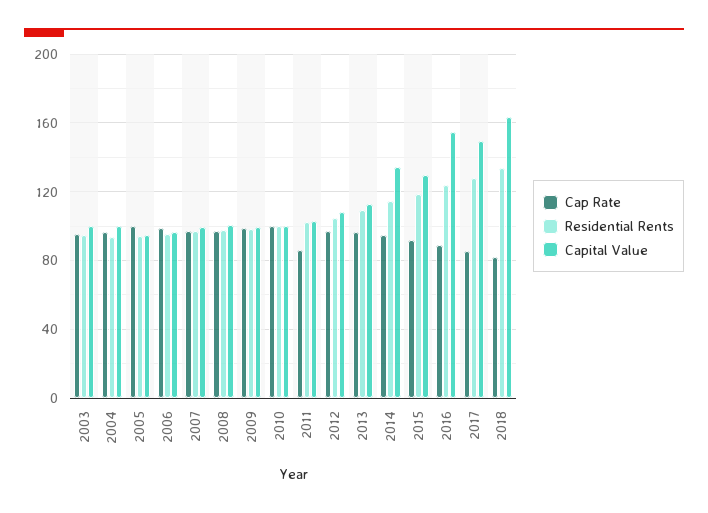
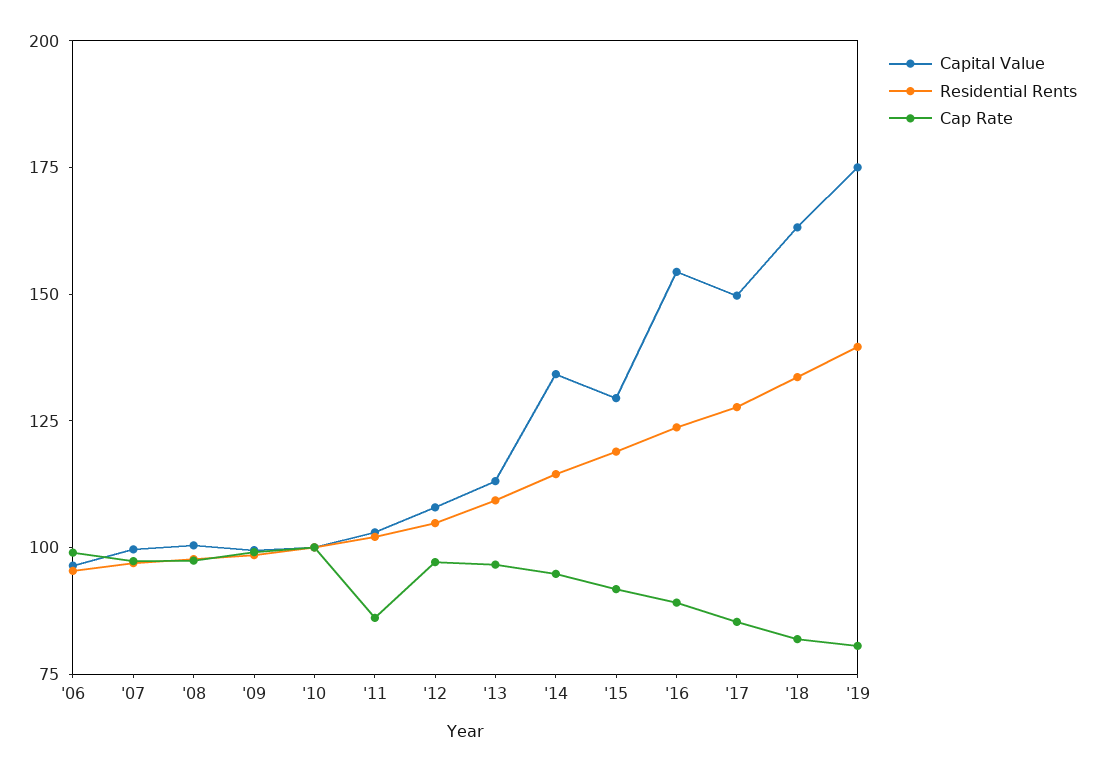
Cap Rate, 2003: 95 -> none
Residential Rents, 2003: 95 -> none
Capital Value, 2003: 100 -> none
Cap Rate, 2004: 95 -> none
Residential Rents, 2004: 95 -> none
Capital Value, 2004: 100 -> none
Cap Rate, 2005: 100 -> none
Residential Rents, 2005: 95 -> none
Capital Value, 2005: 95 -> none
Capital Value, '19: none -> 175
Residential Rents, '19: none -> 140
Cap Rate, '19: none -> 80

